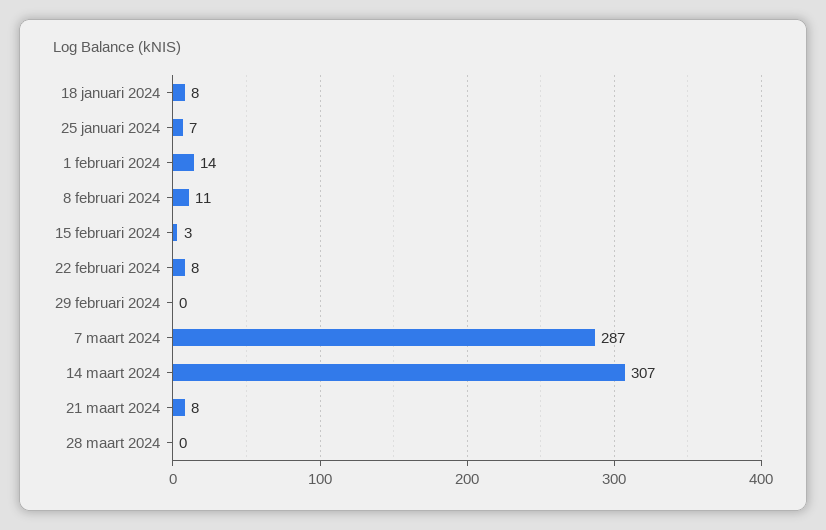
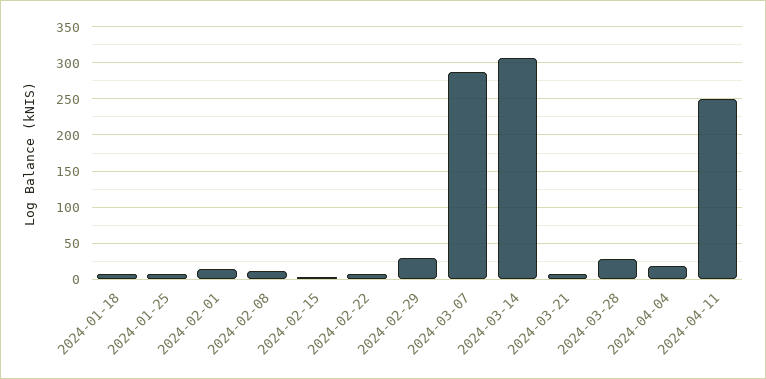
29 februari 2024: 0 -> 30
28 maart 2024: 0 -> 30
2024-04-04: none -> 20
2024-04-11: none -> 250

